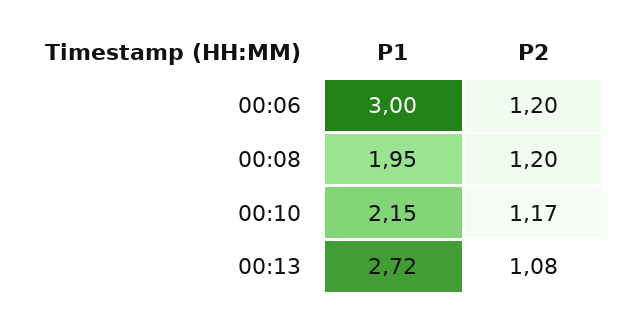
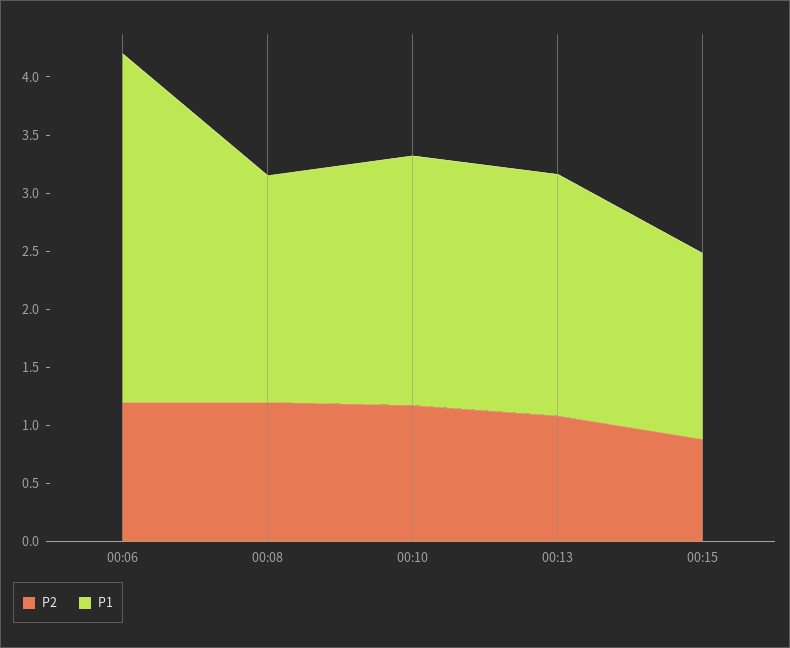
P1, 00:13: 2.72 -> 2.1
P2, 00:15: none -> 0.9
P1, 00:15: none -> 1.6

